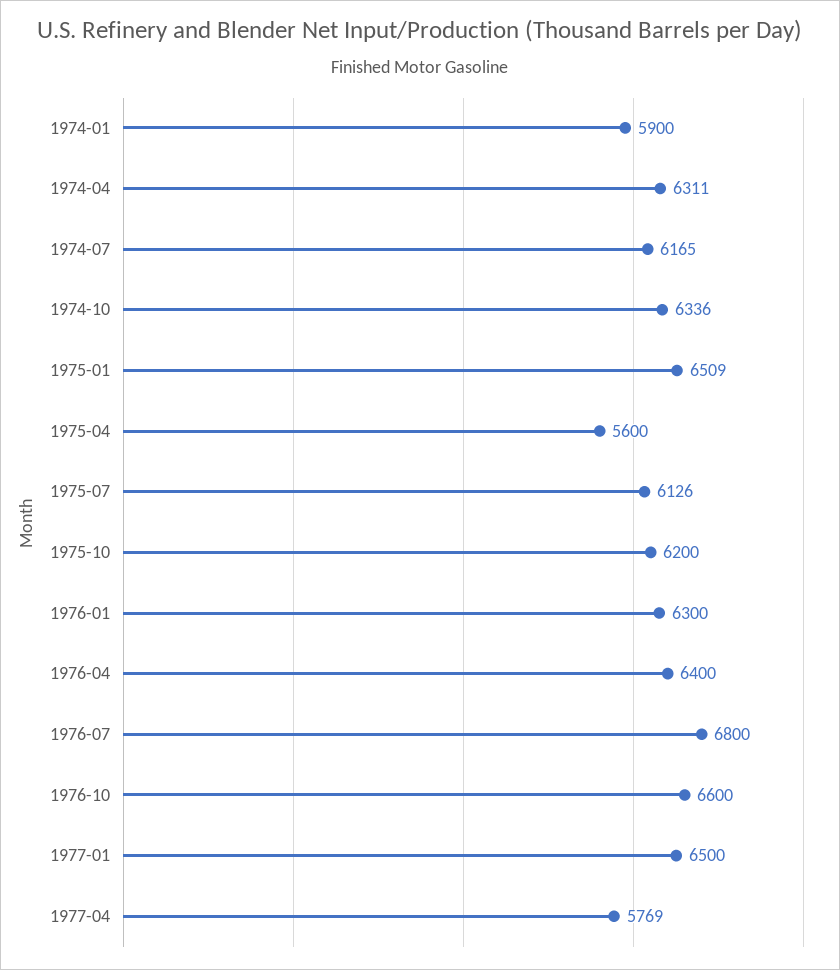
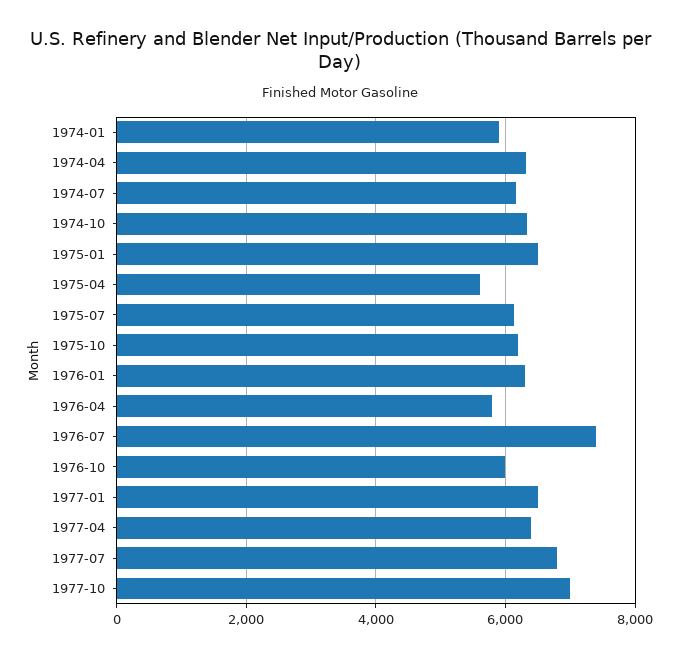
1976-04: 6400 -> 5800
1976-07: 6800 -> 7400
1976-10: 6600 -> 6000
1977-04: 5769 -> 6400
1977-07: none -> 6800
1977-10: none -> 7000

